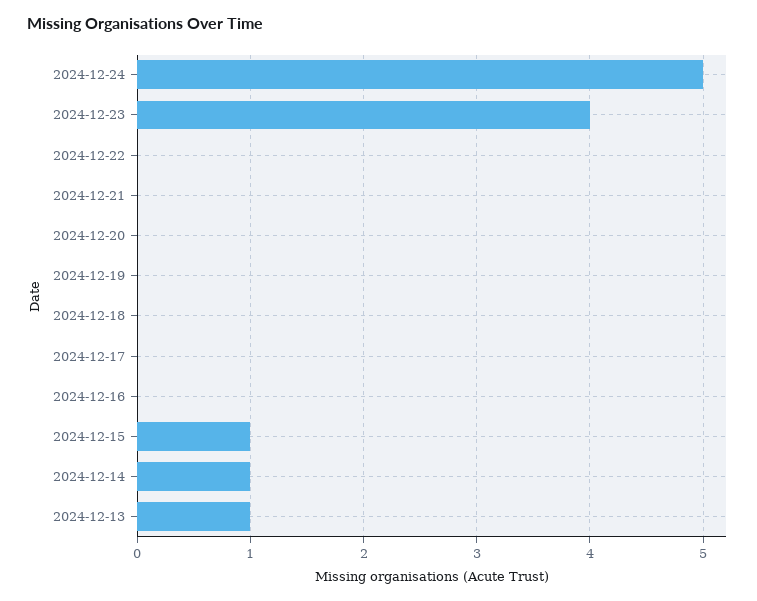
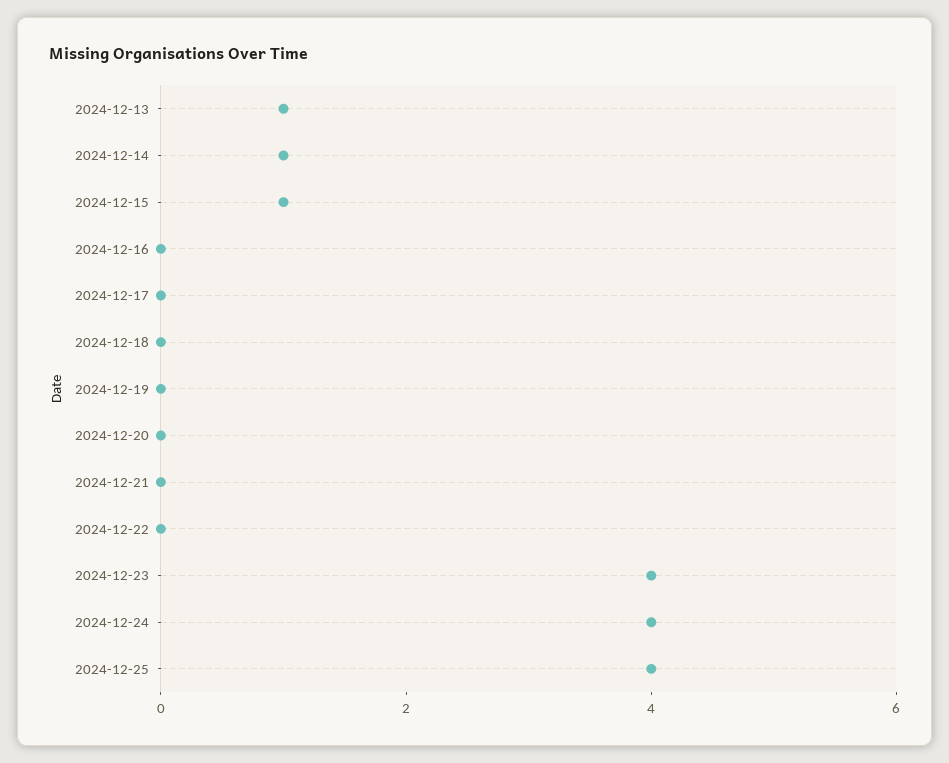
2024-12-24: 5 -> 4
2024-12-25: none -> 4

